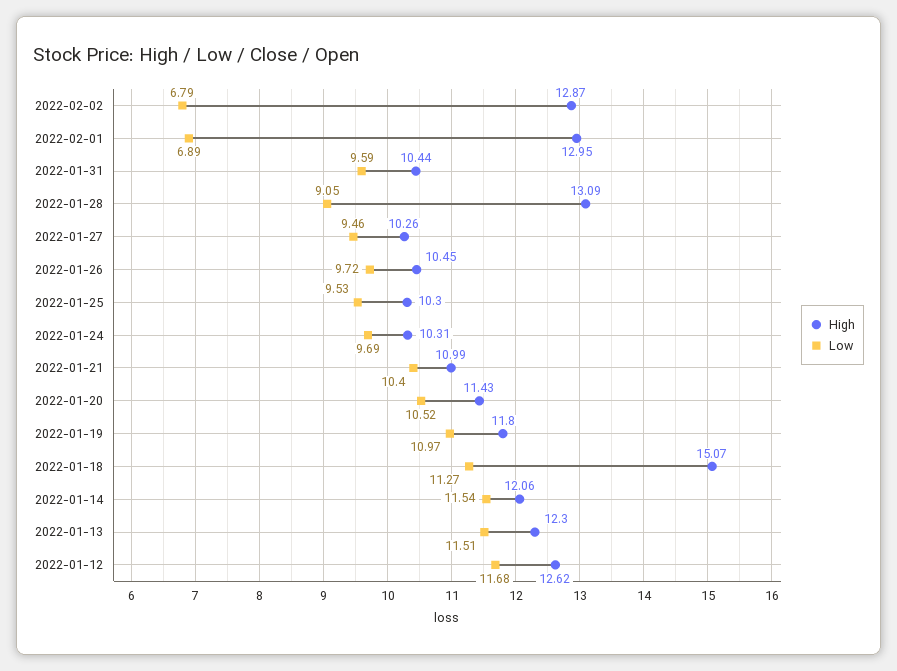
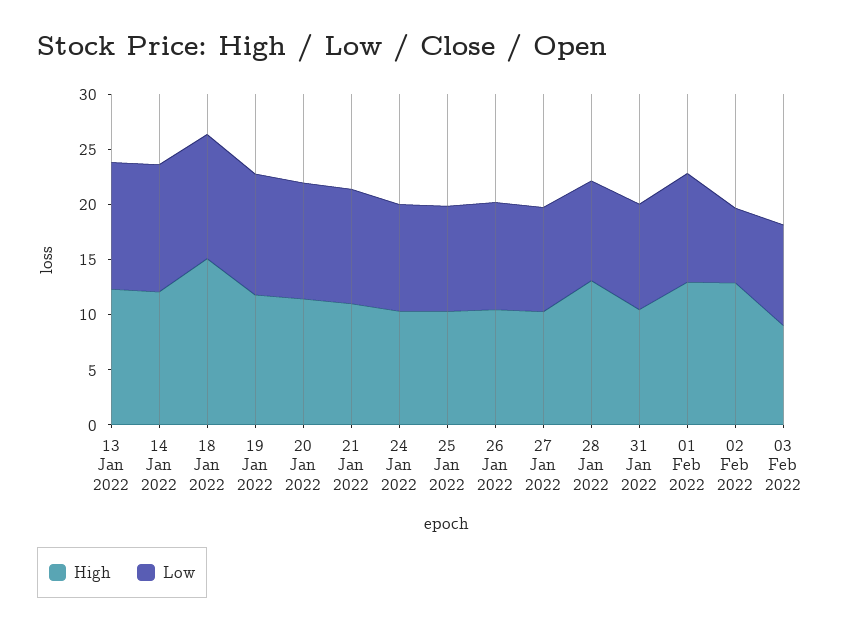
Low, 2022-02-01: 6.89 -> 10
High, 2022-01-12: 12.62 -> none
Low, 2022-01-12: 11.68 -> none
High, 03 Feb 2022: none -> 9
Low, 03 Feb 2022: none -> 9

